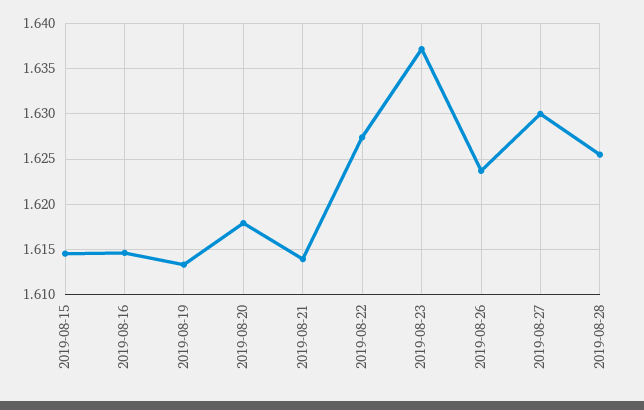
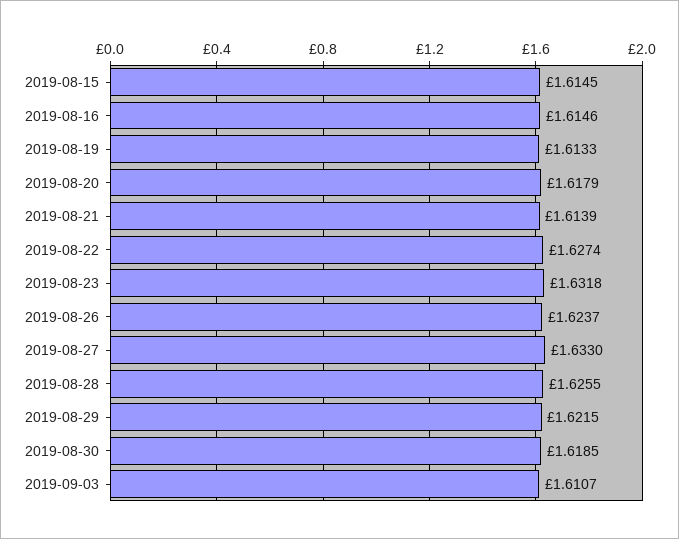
2019-08-23: 1.637 -> 1.6318
2019-08-27: 1.63 -> 1.633
2019-08-29: none -> 1.6215
2019-08-30: none -> 1.6185
2019-09-03: none -> 1.6107

